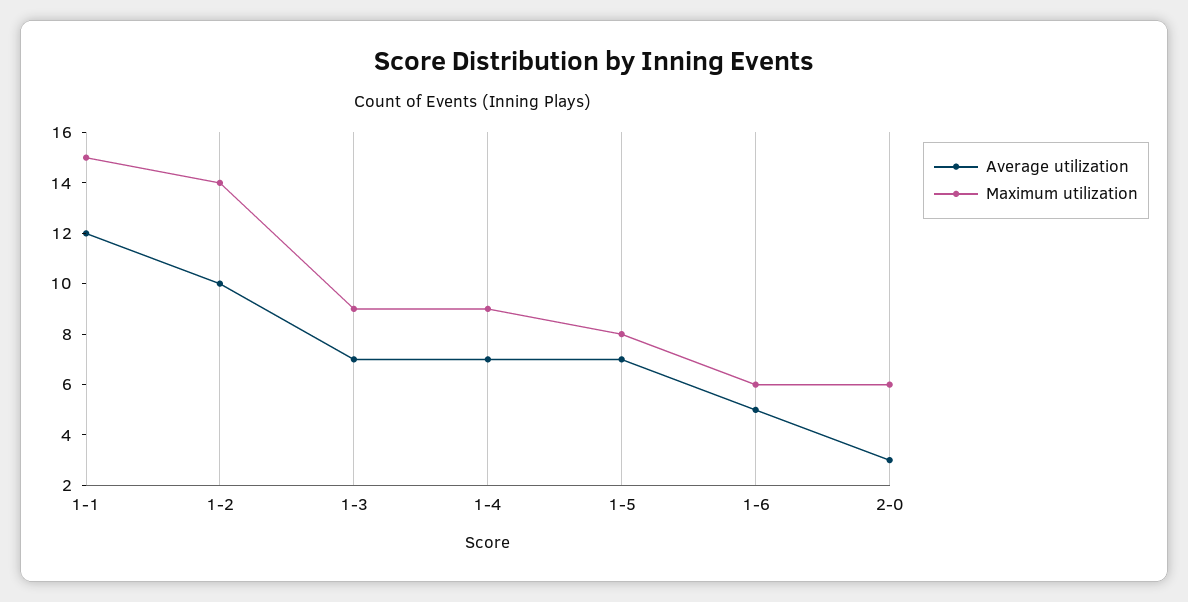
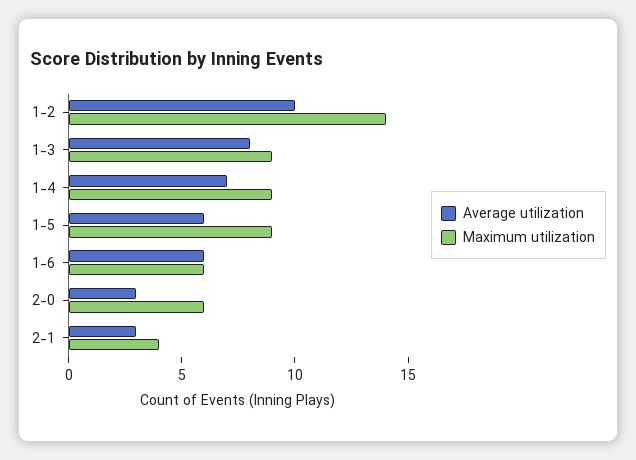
Average utilization, 1-1: 12 -> none
Maximum utilization, 1-1: 15 -> none
Average utilization, 1-3: 7 -> 8
Average utilization, 1-5: 7 -> 6
Maximum utilization, 1-5: 8 -> 9
Average utilization, 1-6: 5 -> 6
Average utilization, 2-1: none -> 3
Maximum utilization, 2-1: none -> 4

